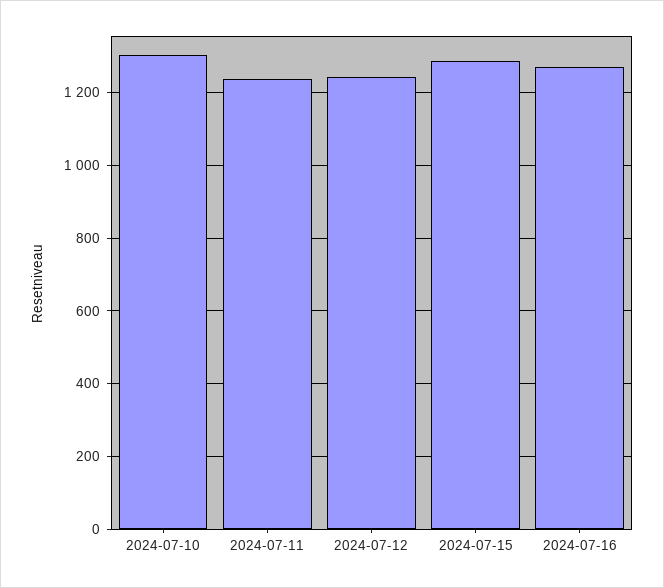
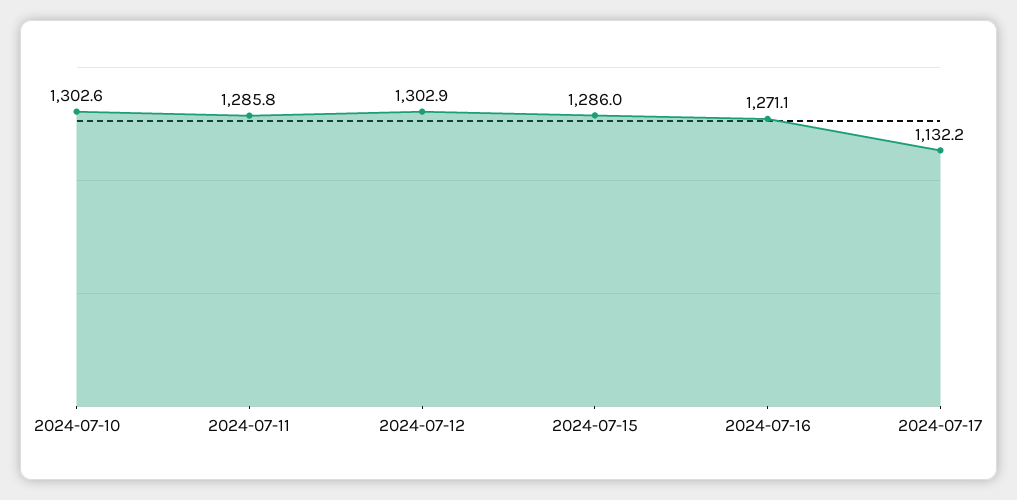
2024-07-11: 1240 -> 1285.8
2024-07-12: 1240 -> 1302.9
2024-07-17: none -> 1132.2

